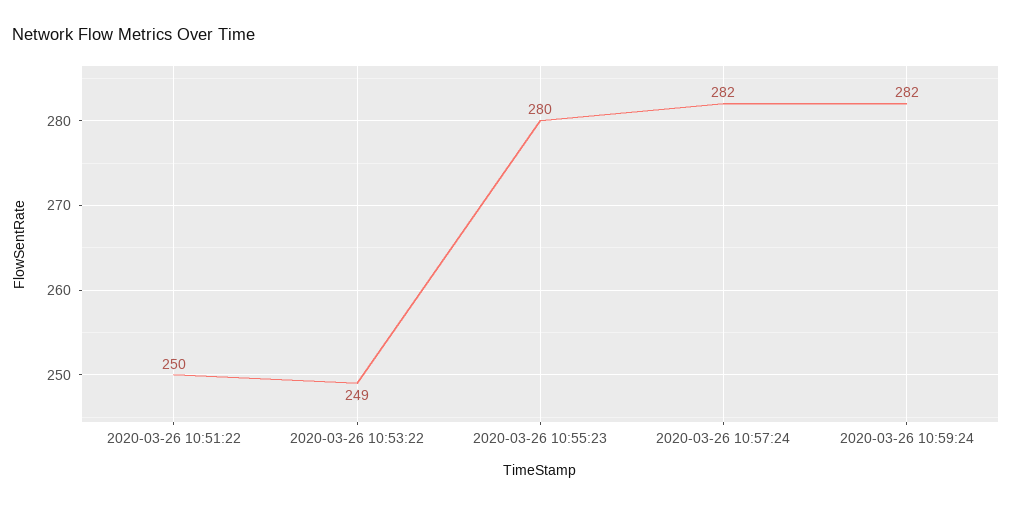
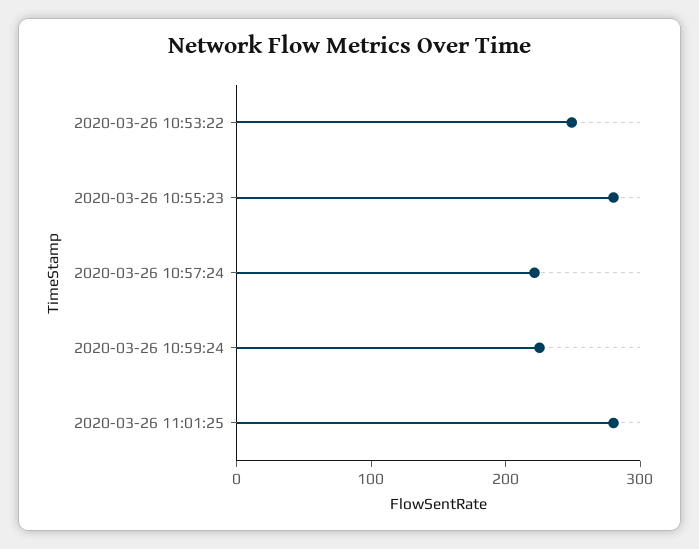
2020-03-26 10:51:22: 250 -> none
2020-03-26 10:57:24: 282 -> 220
2020-03-26 10:59:24: 282 -> 220
2020-03-26 11:01:25: none -> 280

